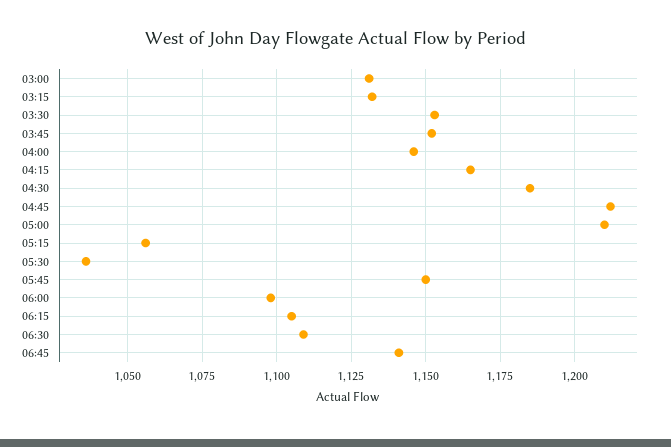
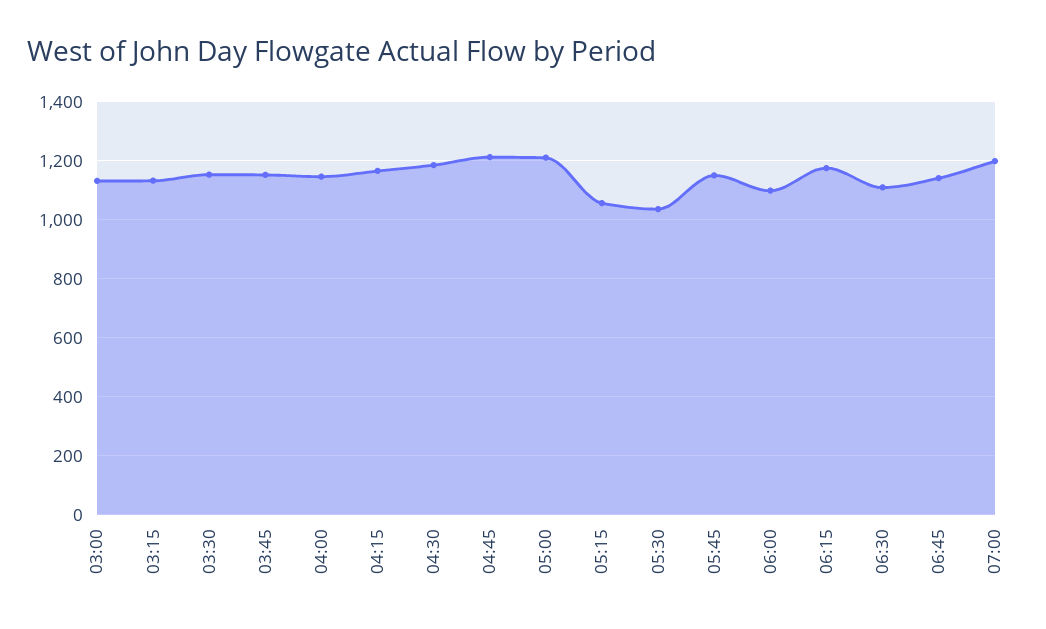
06:15: 1105 -> 1175
07:00: none -> 1200

